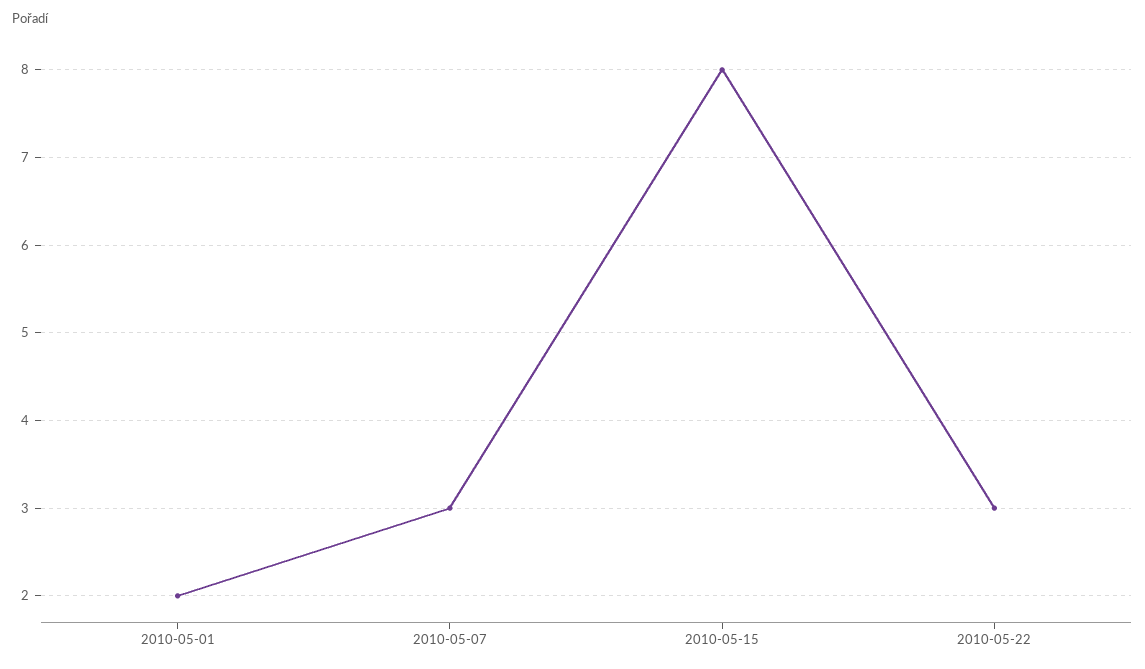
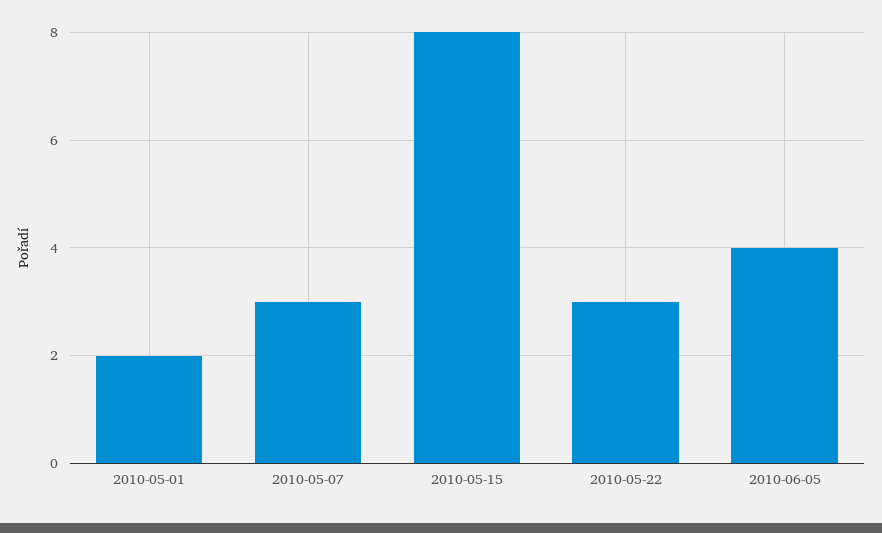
2010-06-05: none -> 4

